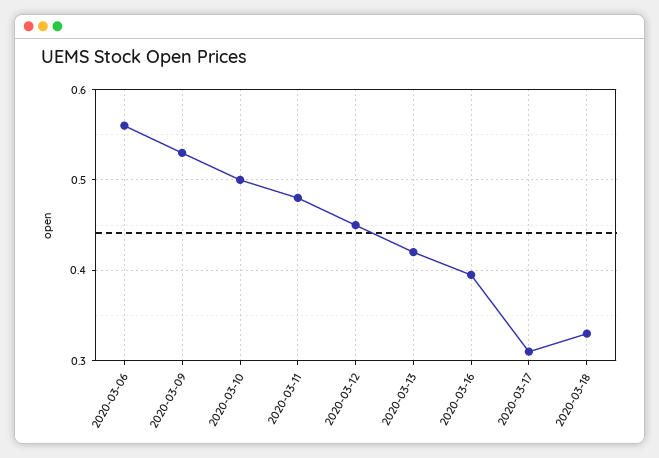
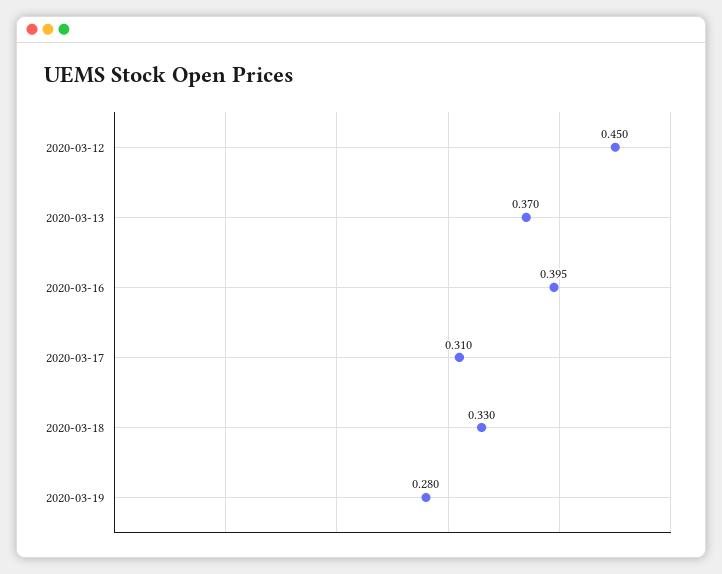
2020-03-06: 0.56 -> none
2020-03-09: 0.53 -> none
2020-03-10: 0.5 -> none
2020-03-11: 0.48 -> none
2020-03-13: 0.42 -> 0.37
2020-03-19: none -> 0.28

